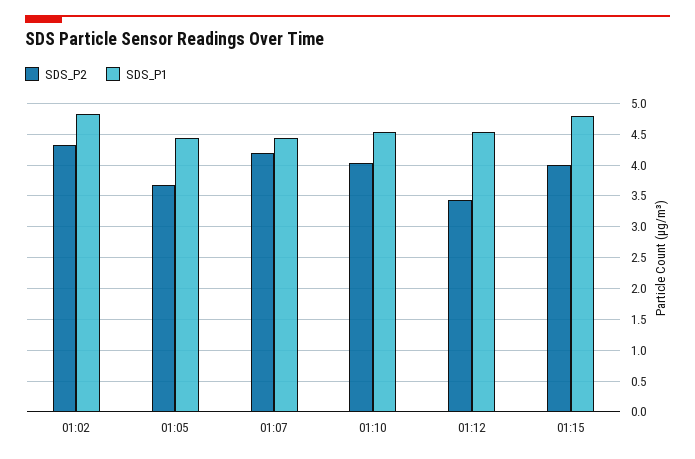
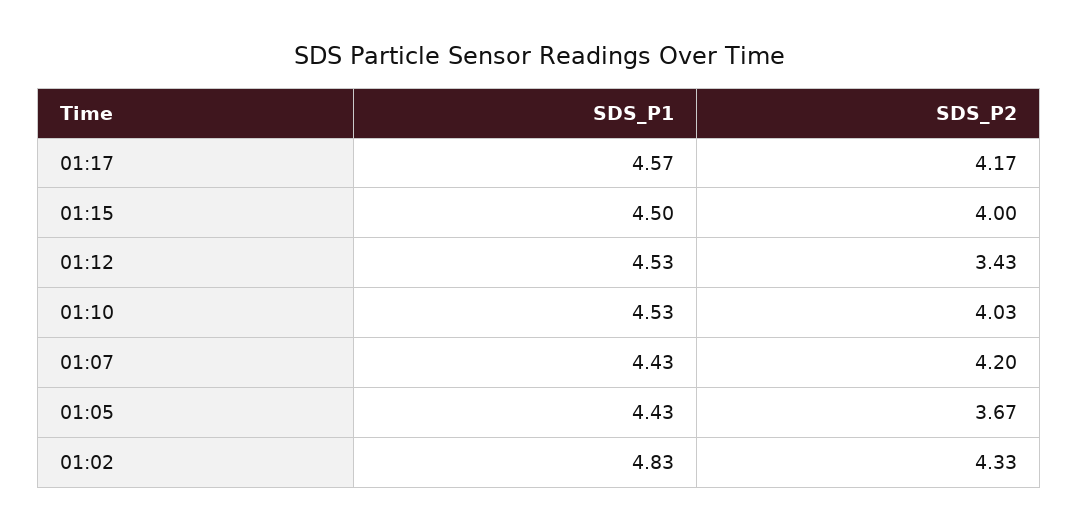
SDS_P1, 01:15: 4.8 -> 4.5
SDS_P1, 01:17: none -> 4.57
SDS_P2, 01:17: none -> 4.17

